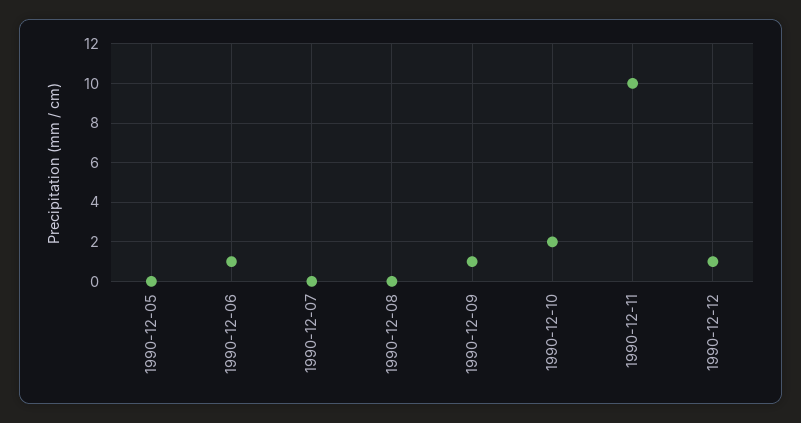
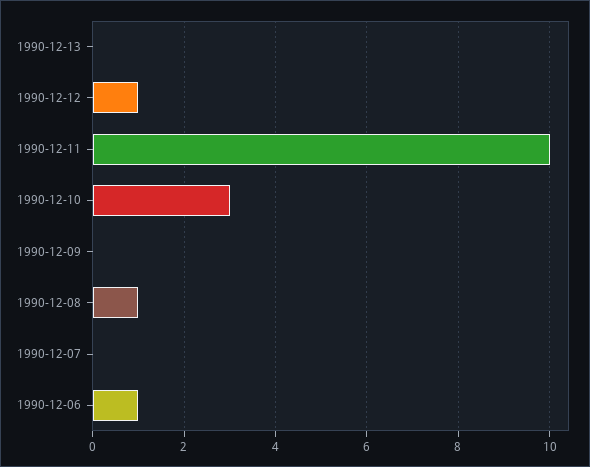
1990-12-05: 0 -> none
1990-12-08: 0 -> 1
1990-12-09: 1 -> 0
1990-12-10: 2 -> 3
1990-12-13: none -> 0

